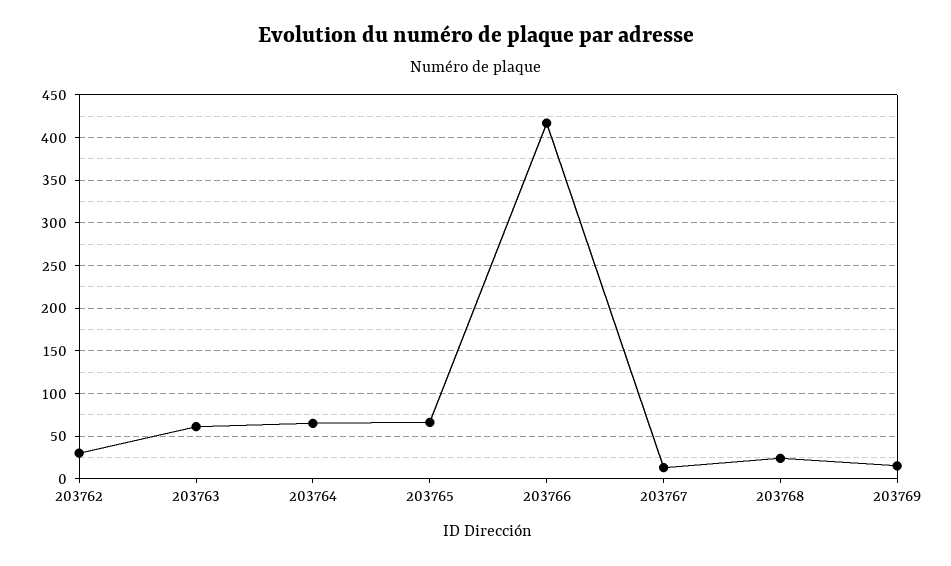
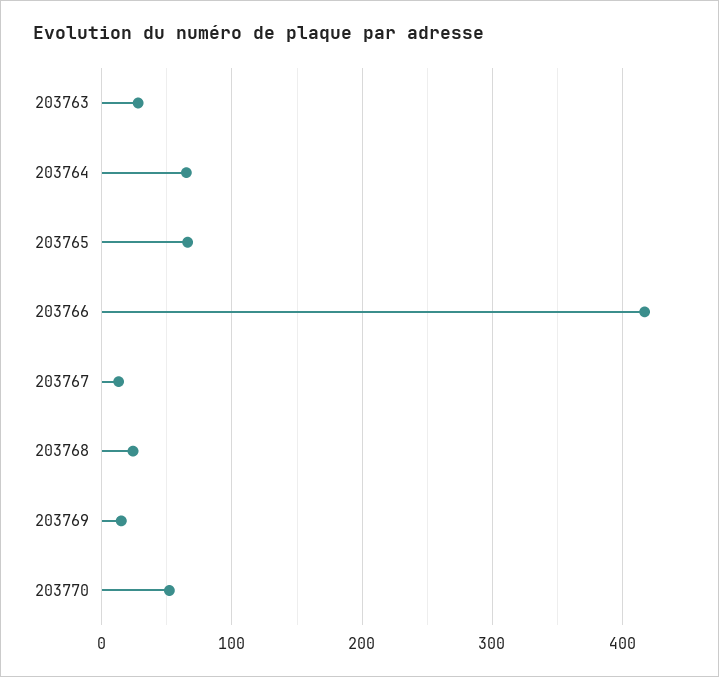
203762: 30 -> none
203763: 60 -> 30
203770: none -> 50

